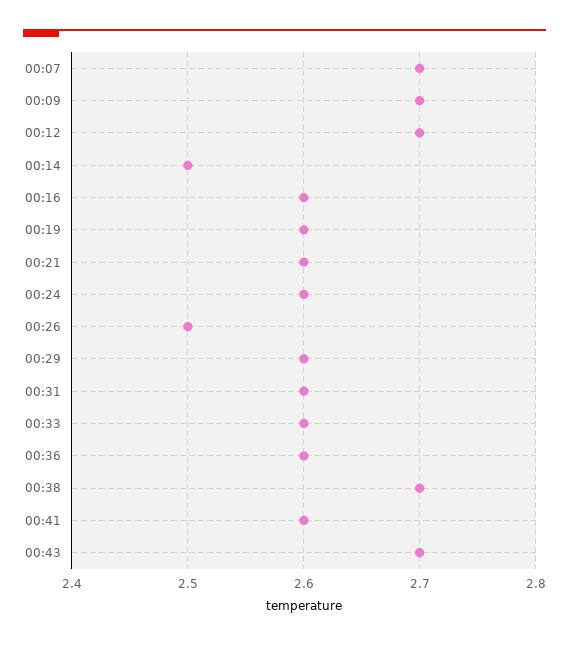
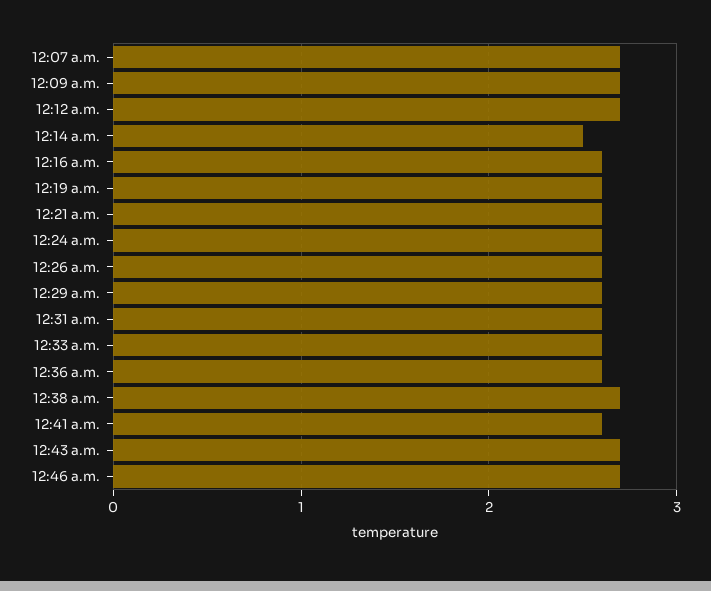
00:26: 2.5 -> 2.6
12:46 a.m.: none -> 2.7

